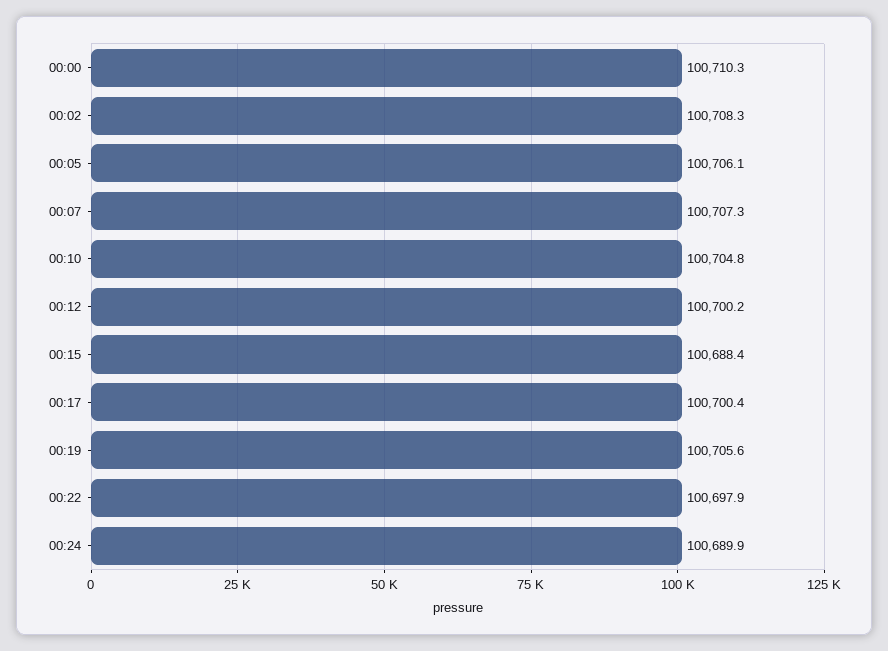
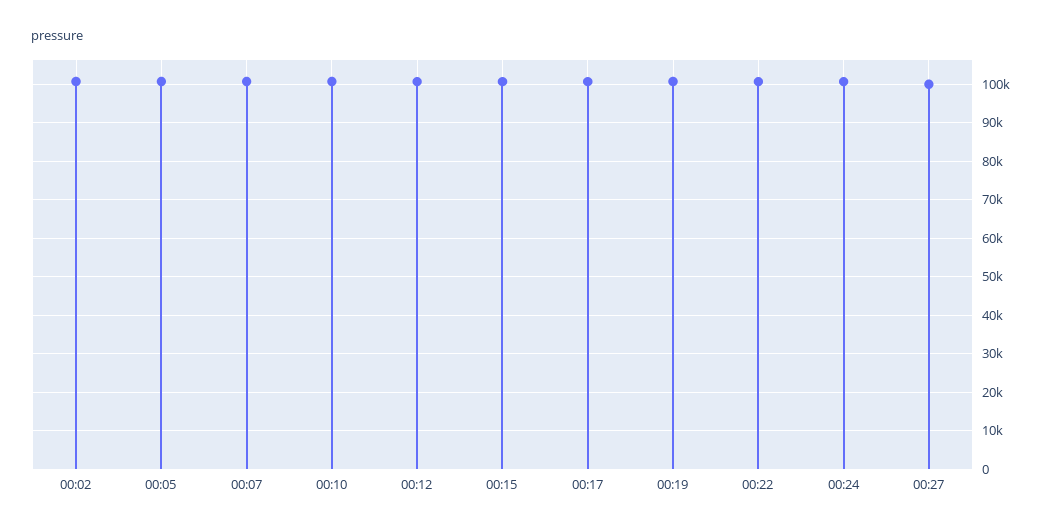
00:00: 100710.3 -> none
00:27: none -> 100000

